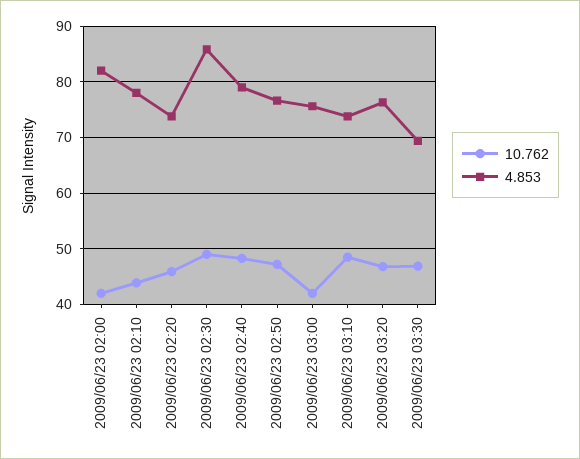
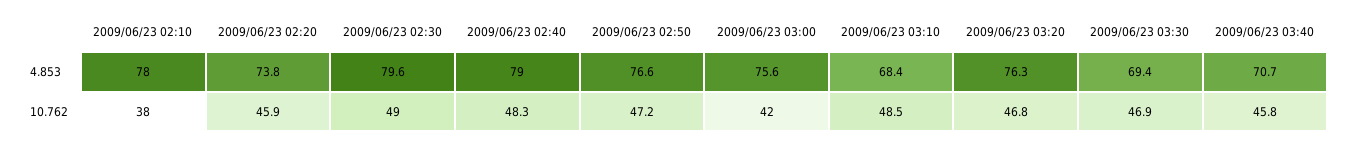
10.762, 2009/06/23 02:00: 42 -> none
4.853, 2009/06/23 02:00: 82 -> none
10.762, 2009/06/23 02:10: 44 -> 38
4.853, 2009/06/23 02:30: 86 -> 79.6
4.853, 2009/06/23 03:10: 74 -> 68.4
4.853, 2009/06/23 03:40: none -> 70.7
10.762, 2009/06/23 03:40: none -> 45.8

